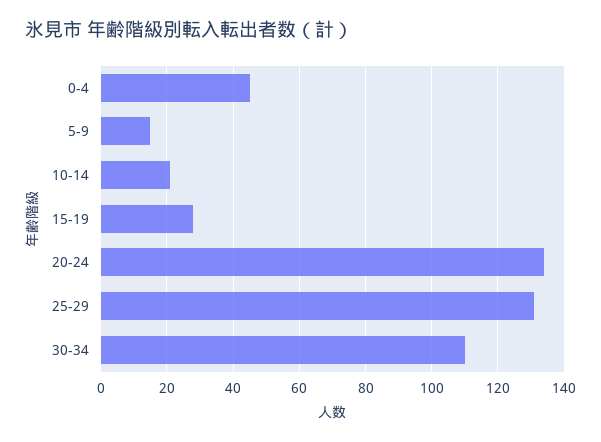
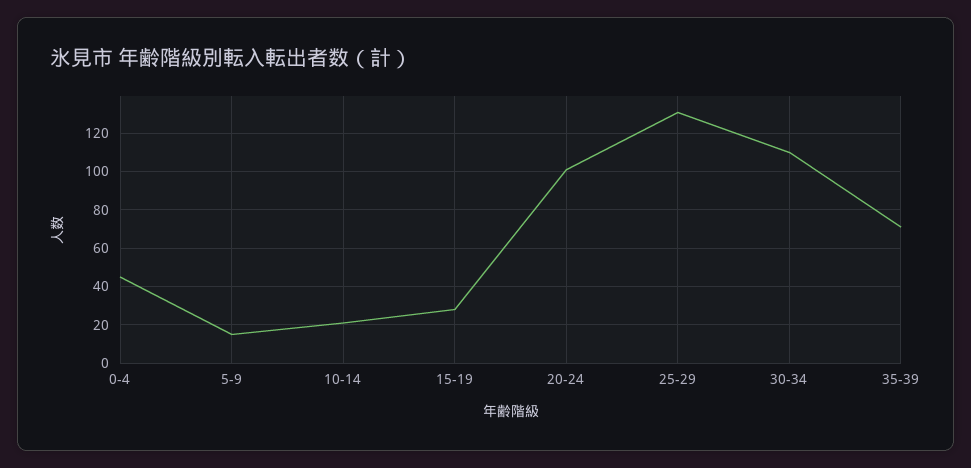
20-24: 135 -> 100
35-39: none -> 70

